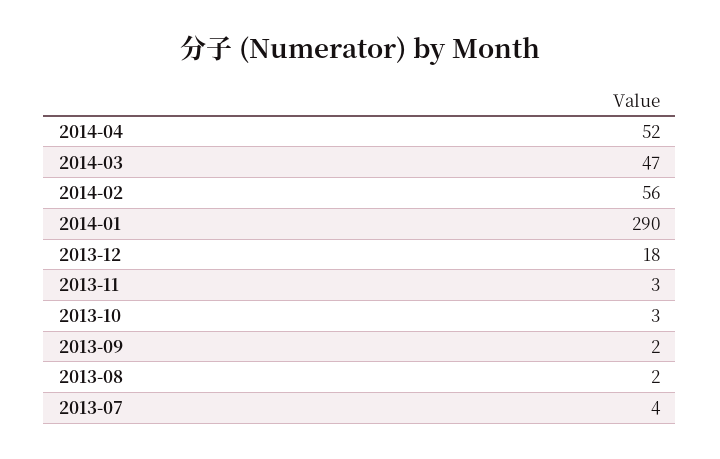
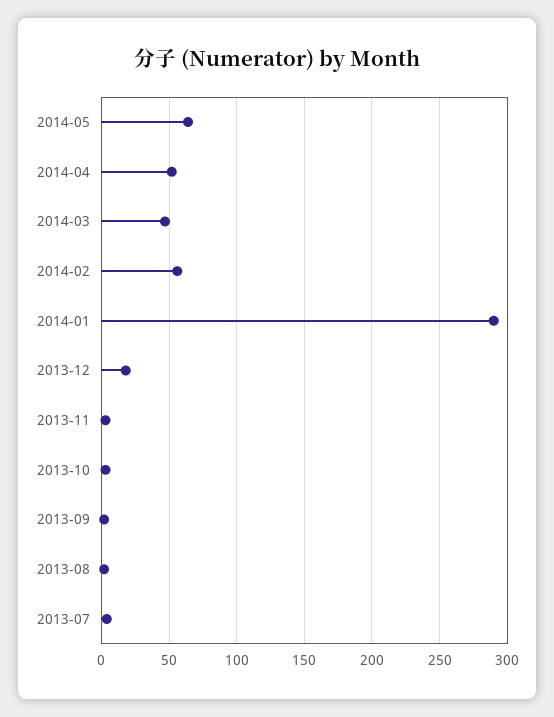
2014-05: none -> 65

